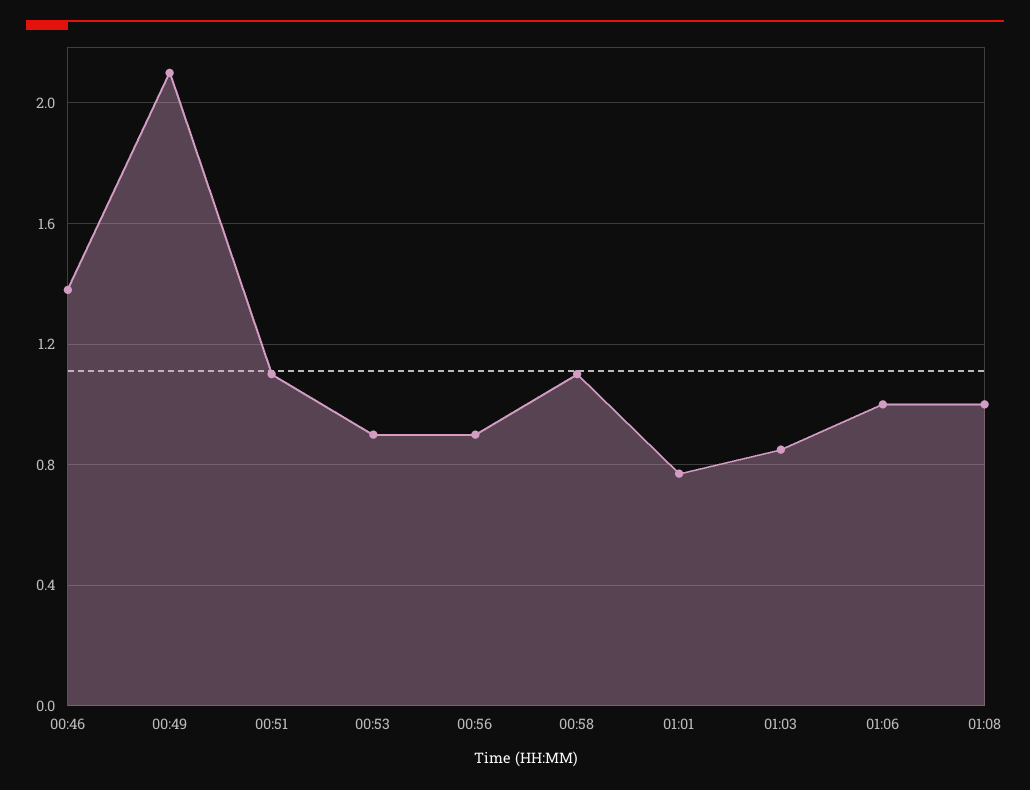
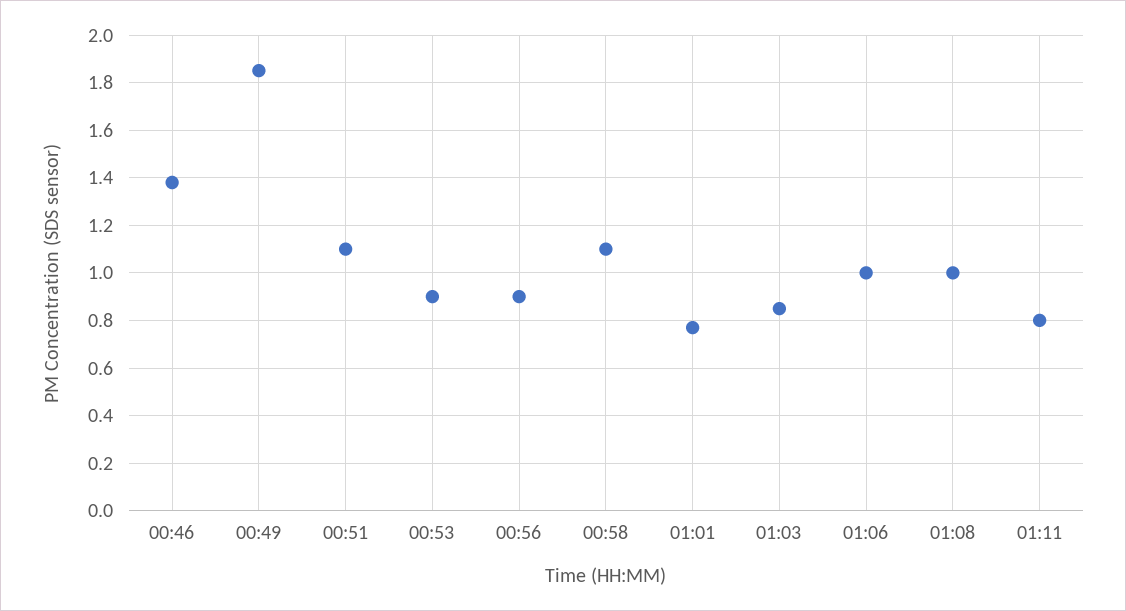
00:49: 2.1 -> 1.85
01:11: none -> 0.8

